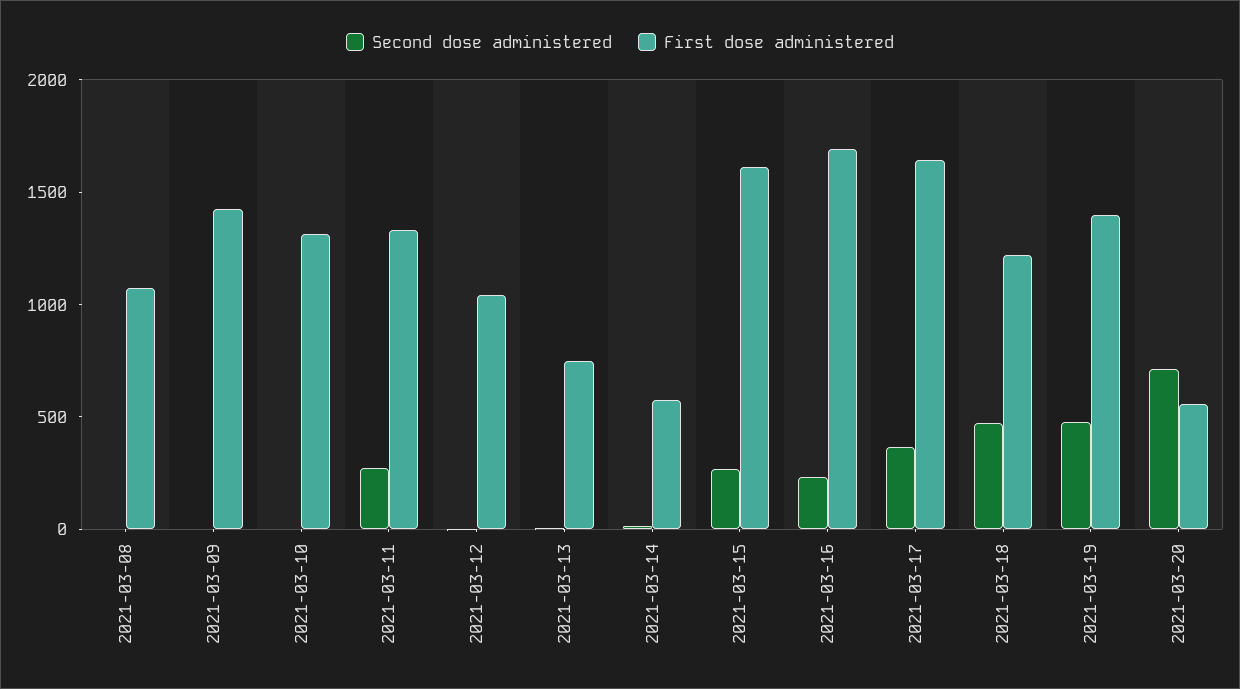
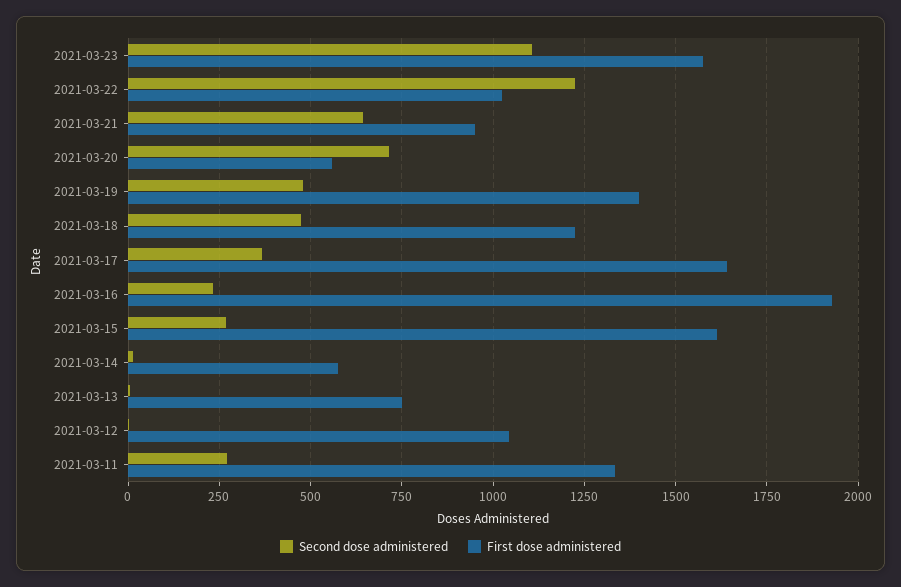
Second dose administered, 2021-03-08: 0 -> none
First dose administered, 2021-03-08: 1100 -> none
Second dose administered, 2021-03-09: 0 -> none
First dose administered, 2021-03-09: 1400 -> none
Second dose administered, 2021-03-10: 0 -> none
First dose administered, 2021-03-10: 1300 -> none
First dose administered, 2021-03-16: 1700 -> 1925
Second dose administered, 2021-03-23: none -> 1100
First dose administered, 2021-03-23: none -> 1575
Second dose administered, 2021-03-22: none -> 1225
First dose administered, 2021-03-22: none -> 1025
Second dose administered, 2021-03-21: none -> 650
First dose administered, 2021-03-21: none -> 950

